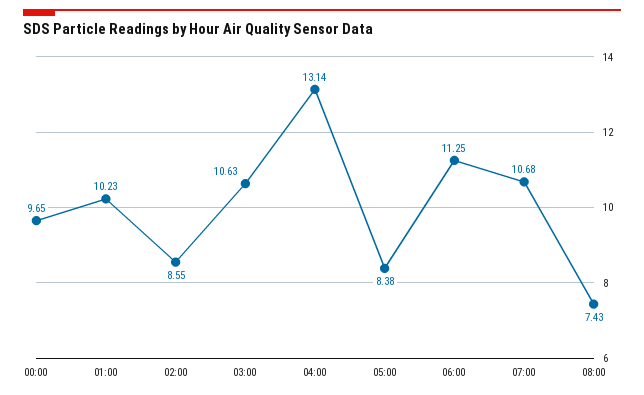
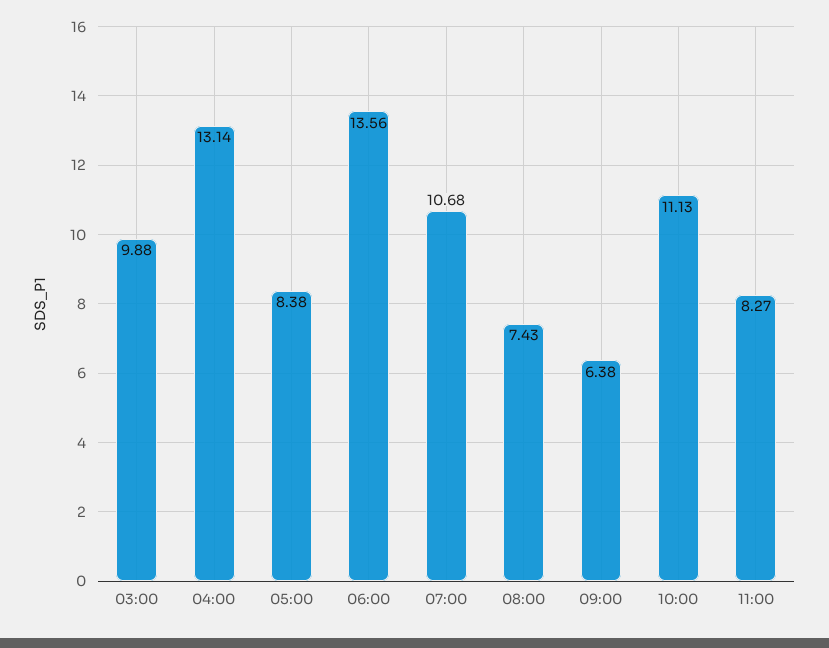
00:00: 9.65 -> none
01:00: 10.23 -> none
02:00: 8.55 -> none
03:00: 10.63 -> 9.88
06:00: 11.25 -> 13.56
09:00: none -> 6.38
10:00: none -> 11.13
11:00: none -> 8.27

